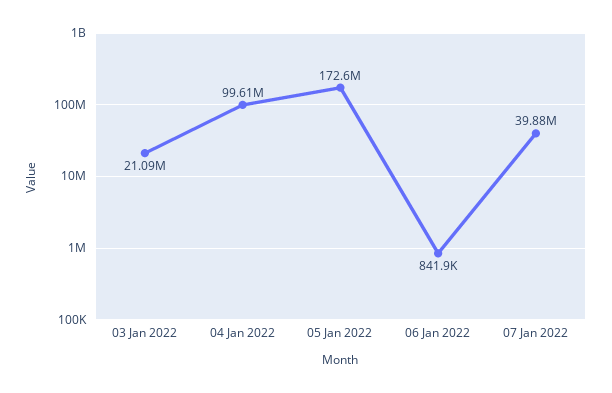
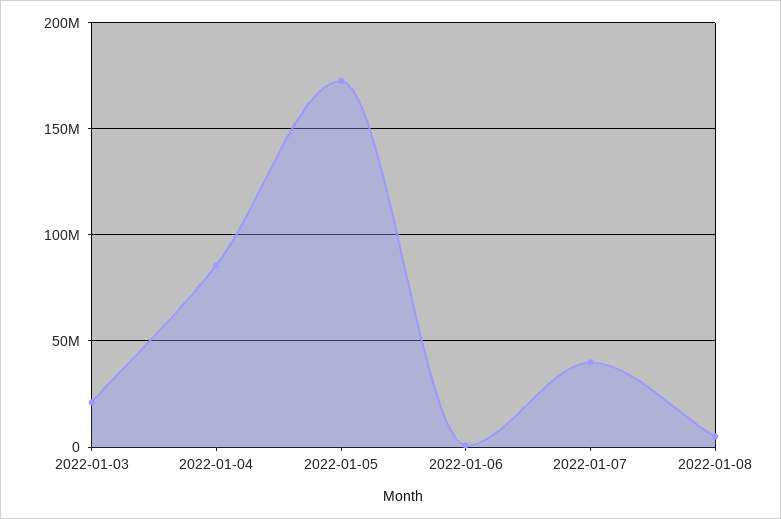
04 Jan 2022: 99610000 -> 85000000
2022-01-08: none -> 5000000

